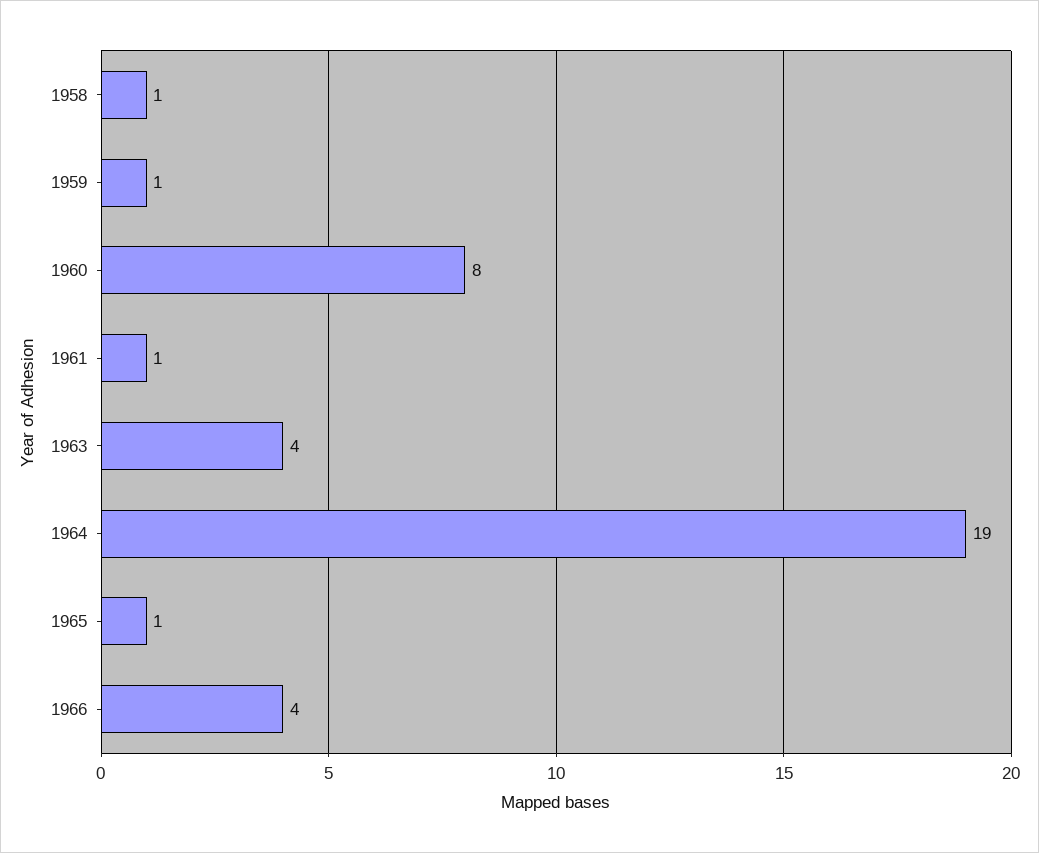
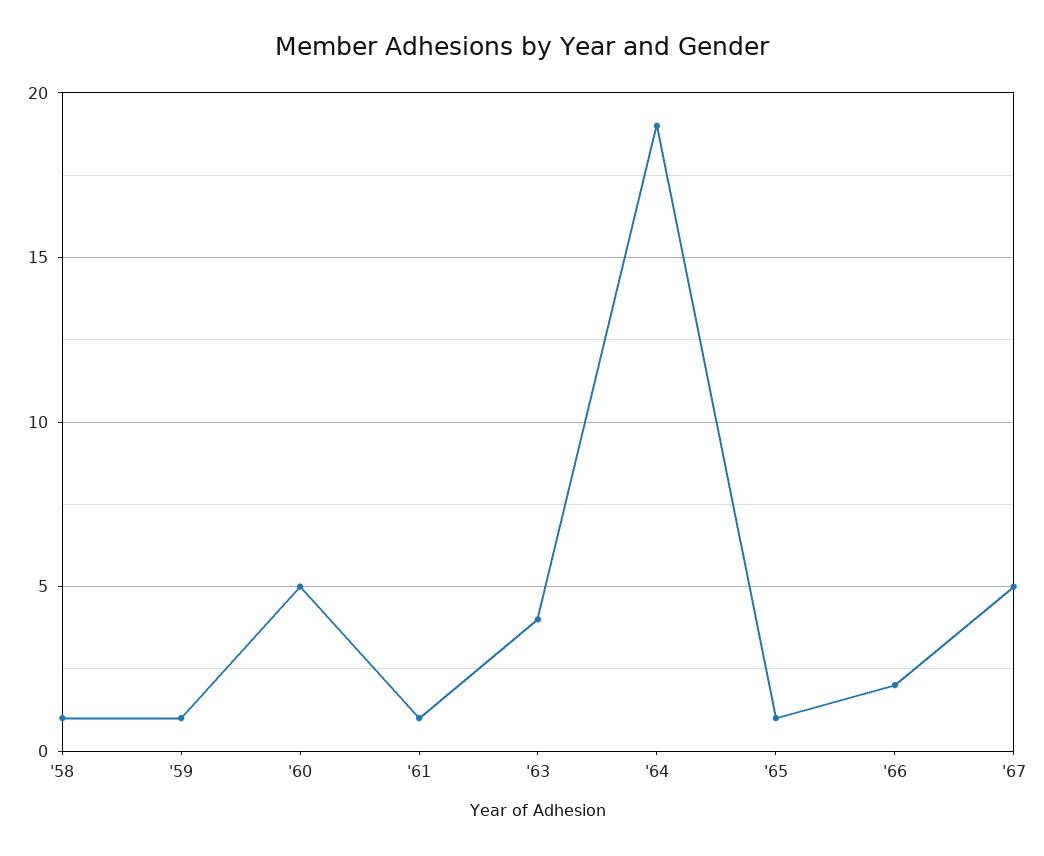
1960: 8 -> 5
1966: 4 -> 2
'67: none -> 5

